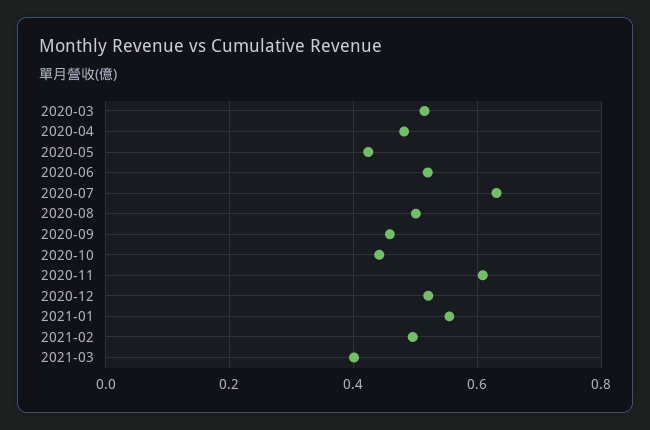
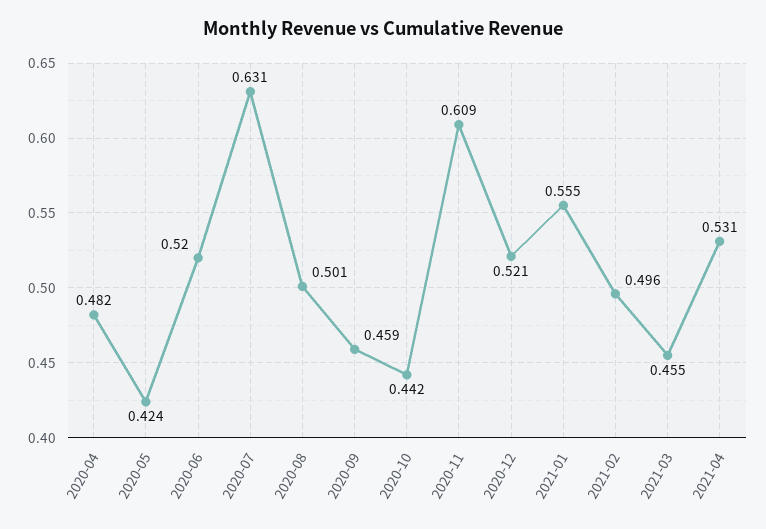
2020-03: 0.52 -> none
2021-03: 0.4 -> 0.455
2021-04: none -> 0.531

